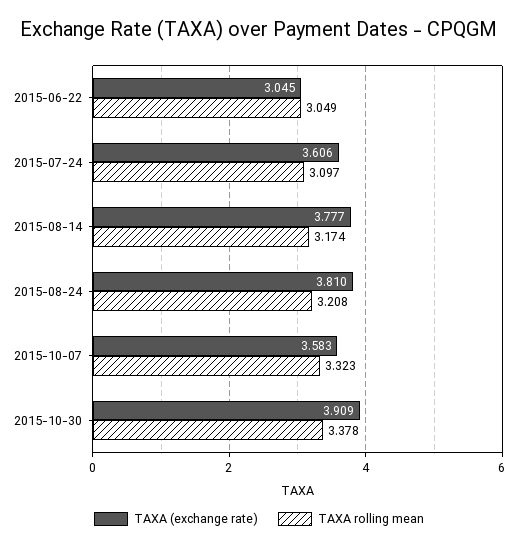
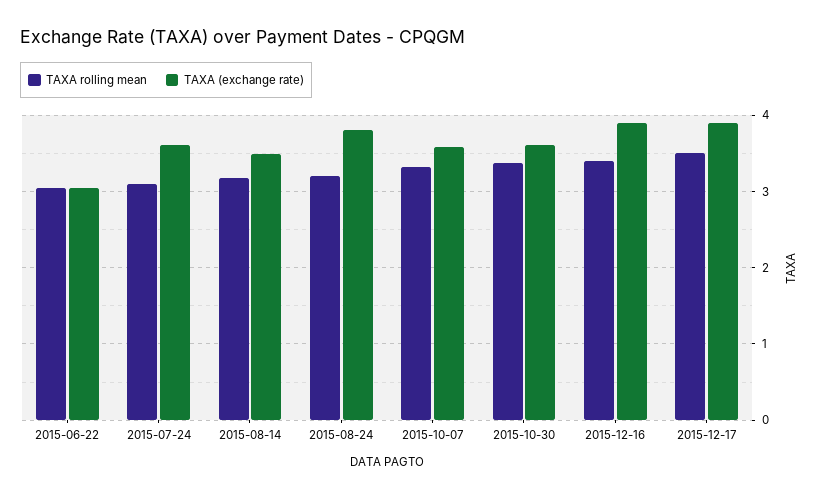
TAXA (exchange rate), 2015-08-14: 3.777 -> 3.5
TAXA (exchange rate), 2015-10-30: 3.909 -> 3.6
TAXA rolling mean, 2015-12-16: none -> 3.4
TAXA (exchange rate), 2015-12-16: none -> 3.9
TAXA rolling mean, 2015-12-17: none -> 3.5
TAXA (exchange rate), 2015-12-17: none -> 3.9

